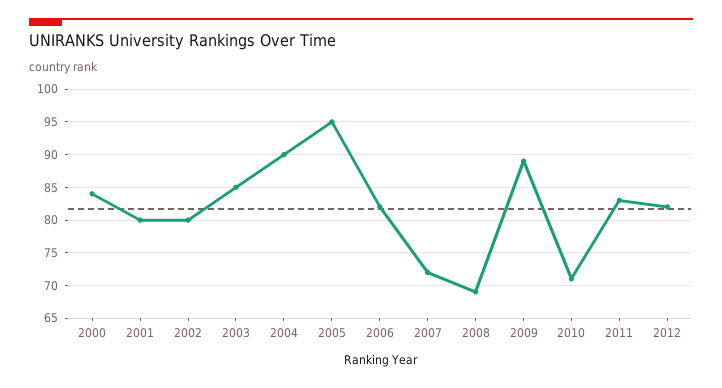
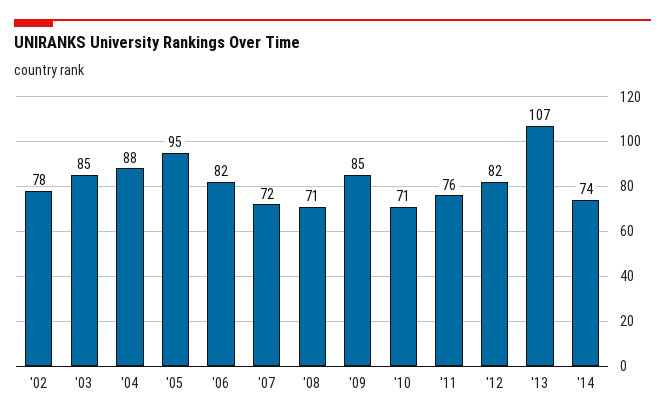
2000: 84 -> none
2001: 80 -> none
2002: 80 -> 78
2004: 90 -> 88
2008: 69 -> 71
2009: 89 -> 85
2011: 83 -> 76
'13: none -> 107
'14: none -> 74

